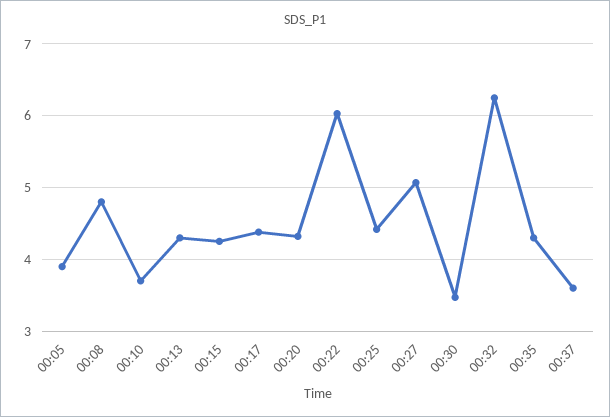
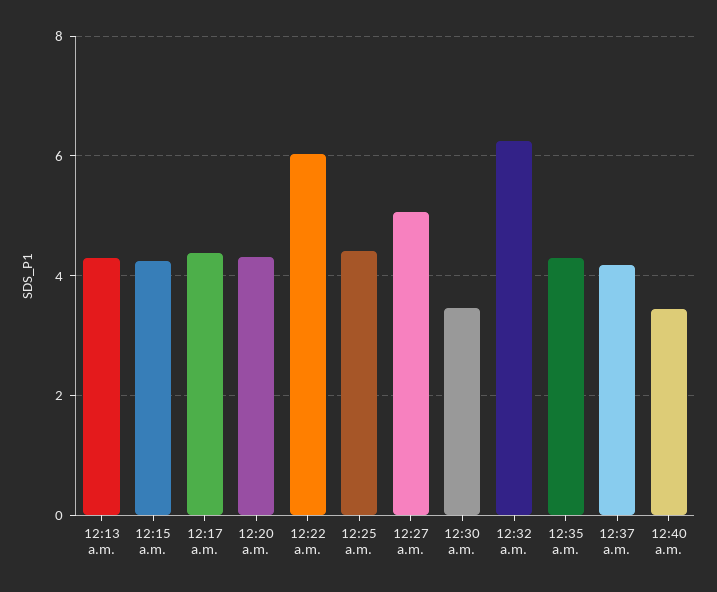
00:05: 3.9 -> none
00:08: 4.8 -> none
00:10: 3.7 -> none
00:37: 3.6 -> 4.2
12:40 a.m.: none -> 3.4

